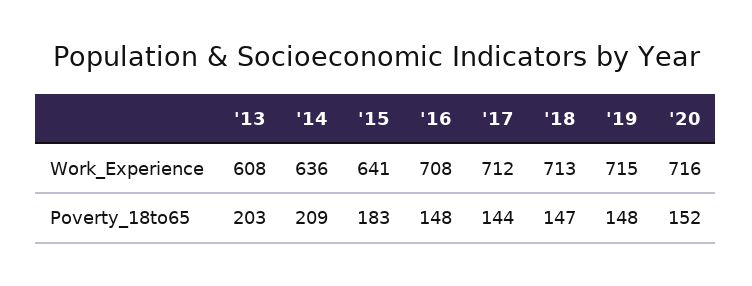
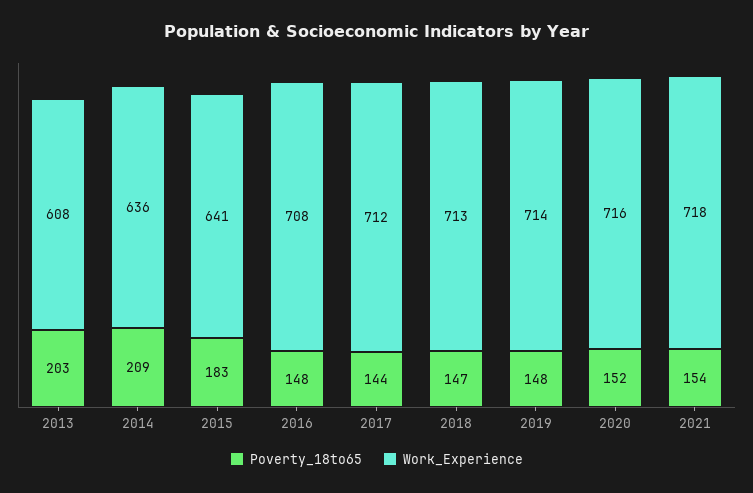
Work_Experience, '19: 715 -> 714
Poverty_18to65, 2021: none -> 154
Work_Experience, 2021: none -> 718

